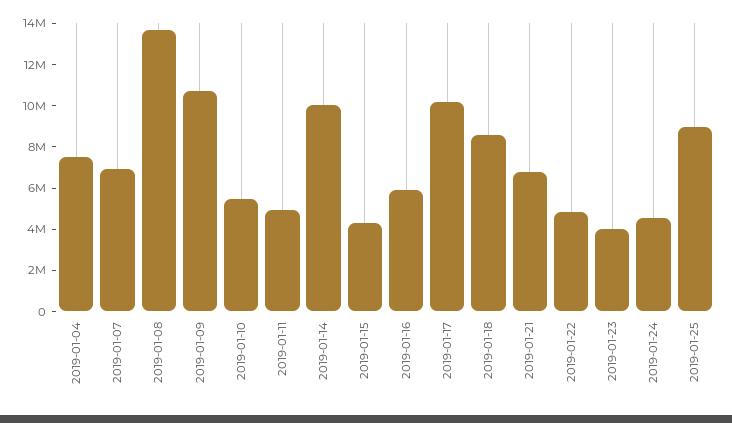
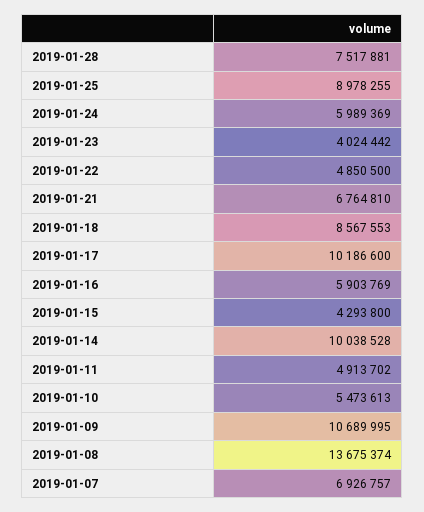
2019-01-04: 7500000 -> none
2019-01-24: 4500000 -> 5989369
2019-01-28: none -> 7517881

